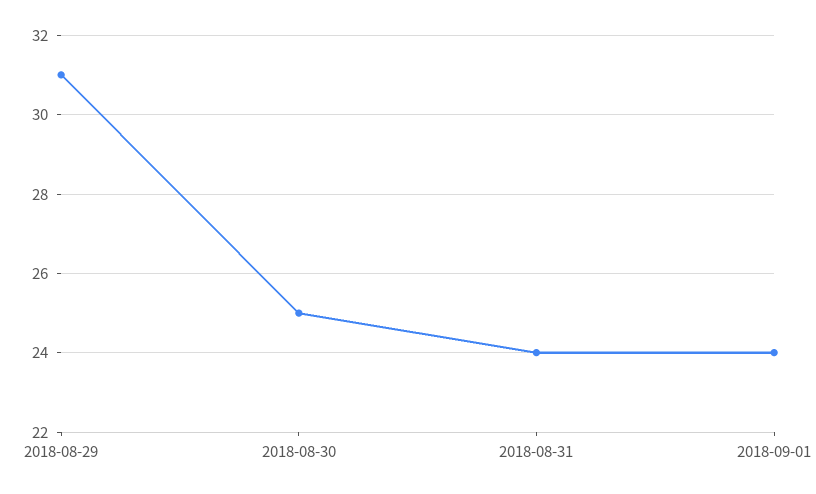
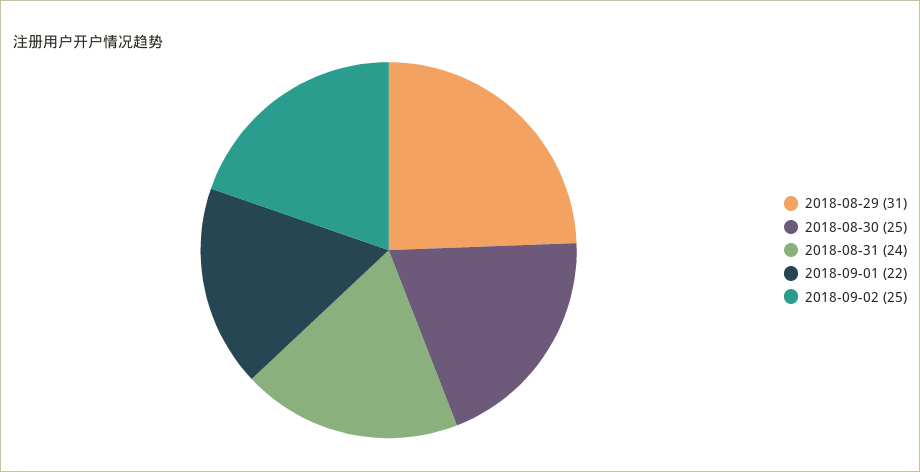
2018-09-01: 24 -> 22
2018-09-02: none -> 25

